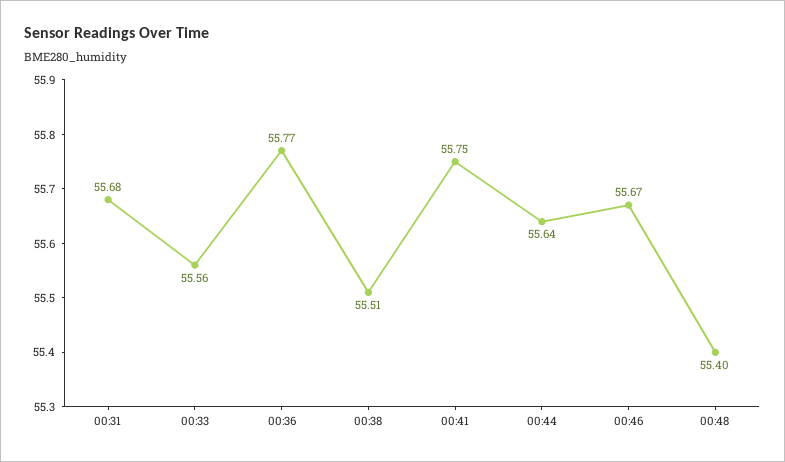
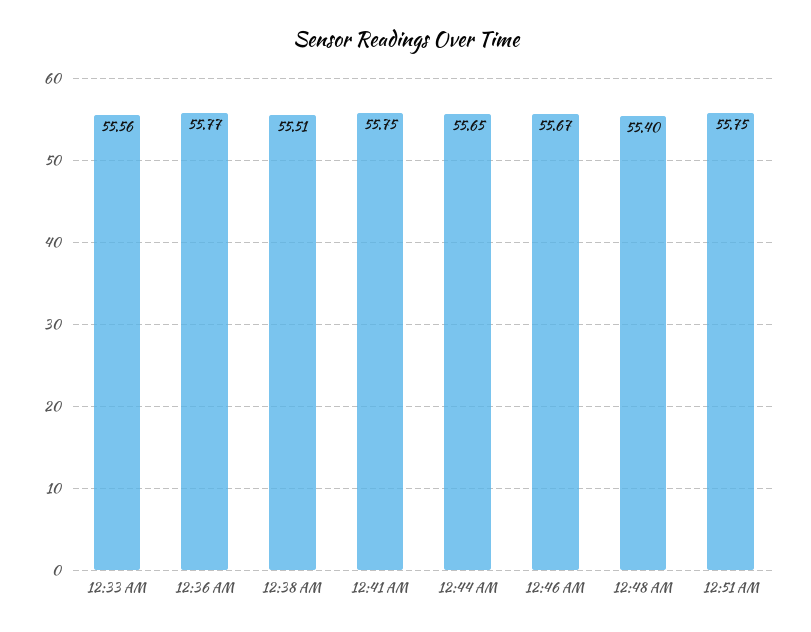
00:31: 55.68 -> none
00:44: 55.64 -> 55.65
12:51 AM: none -> 55.75

